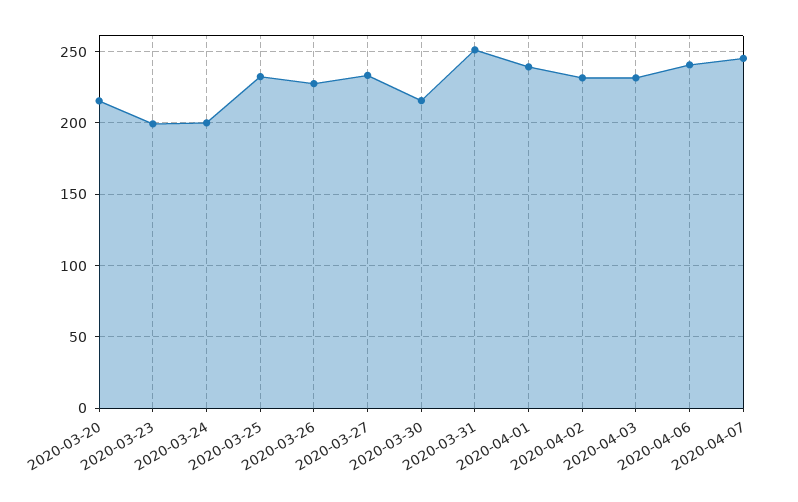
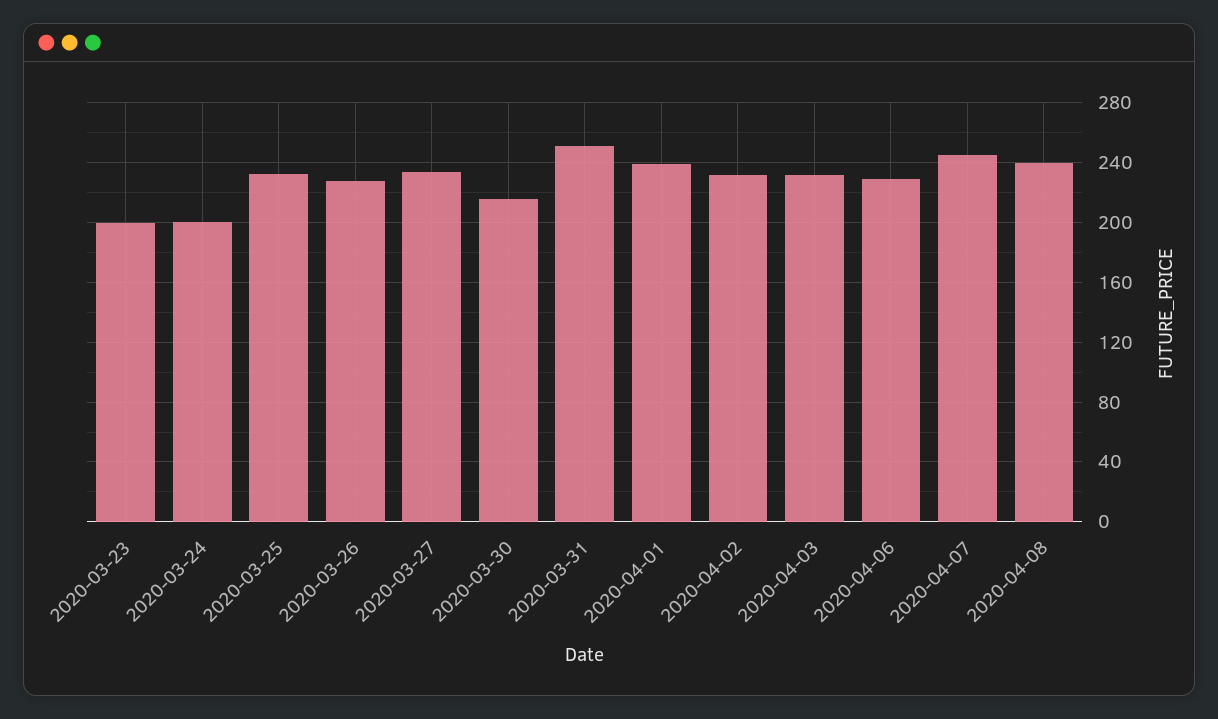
2020-03-20: 215 -> none
2020-04-06: 240 -> 230
2020-04-08: none -> 240

